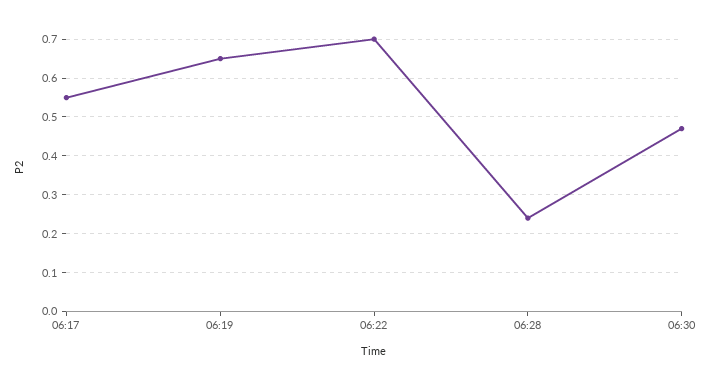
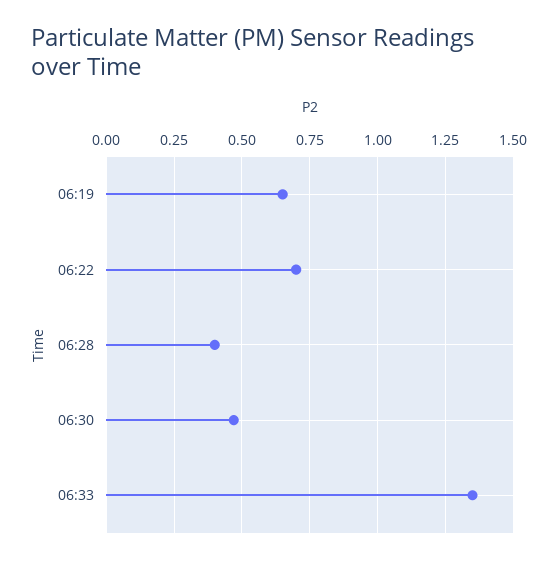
06:17: 0.55 -> none
06:28: 0.25 -> 0.4
06:33: none -> 1.35

